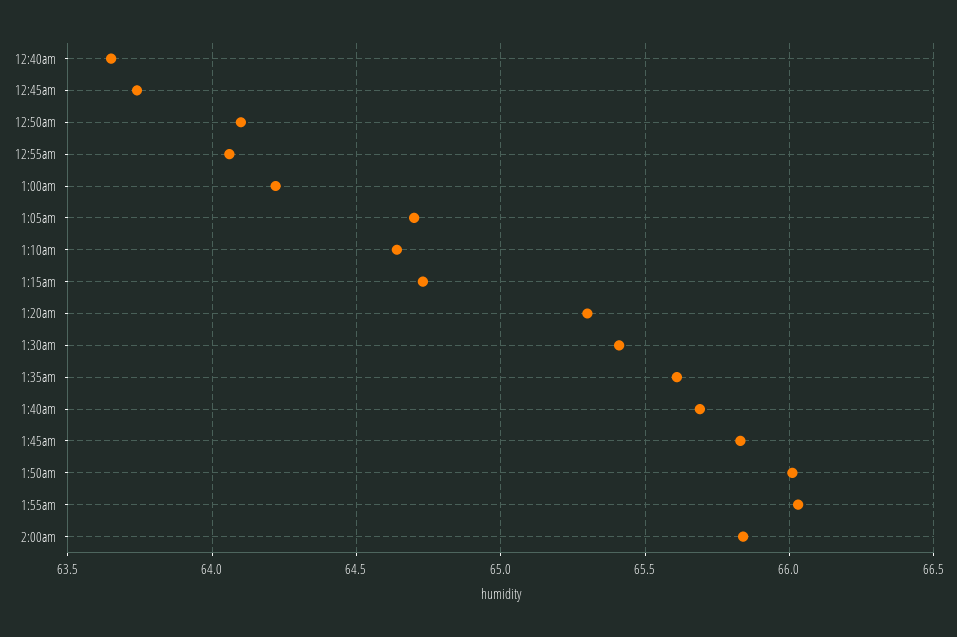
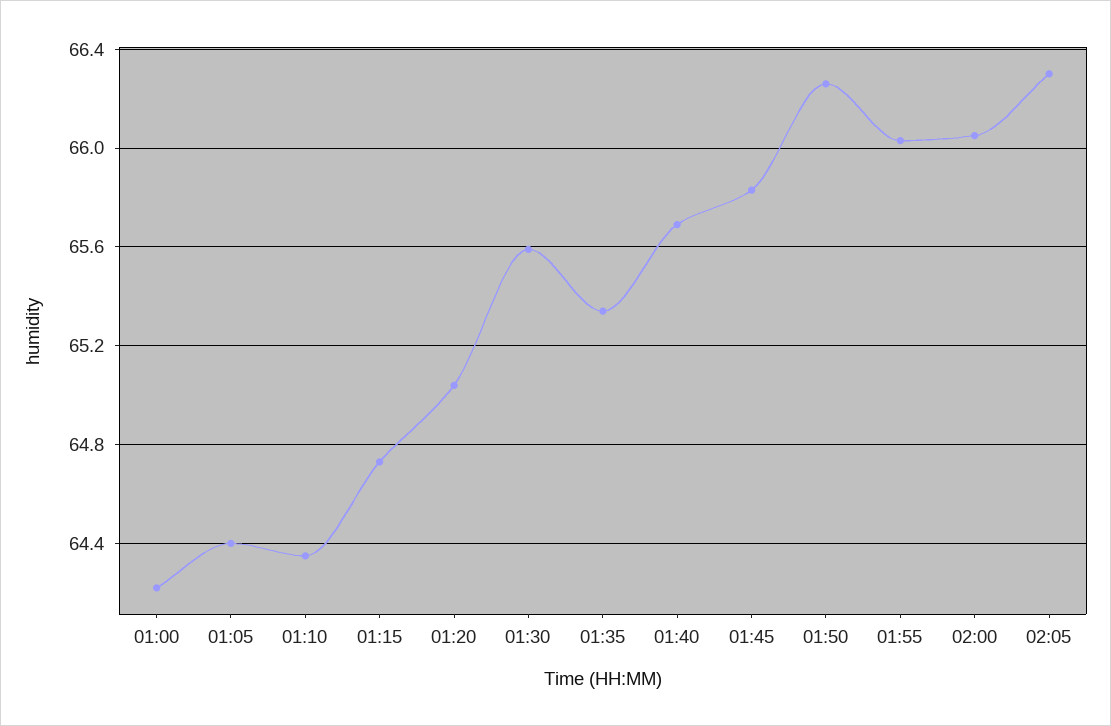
12:40am: 63.65 -> none
12:45am: 63.75 -> none
12:50am: 64.1 -> none
12:55am: 64.05 -> none
1:05am: 64.7 -> 64.4
1:10am: 64.65 -> 64.35
1:20am: 65.3 -> 65.05
1:30am: 65.4 -> 65.6
1:35am: 65.6 -> 65.35
1:50am: 66 -> 66.25
2:00am: 65.85 -> 66.05
02:05: none -> 66.3

